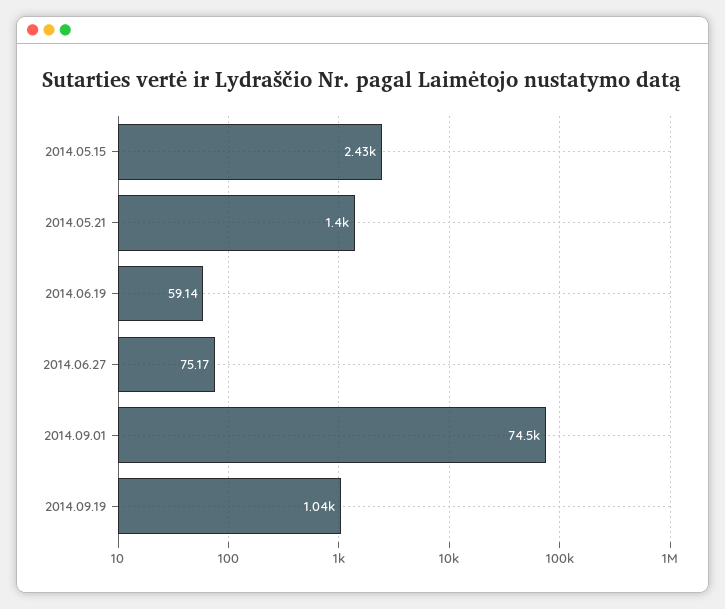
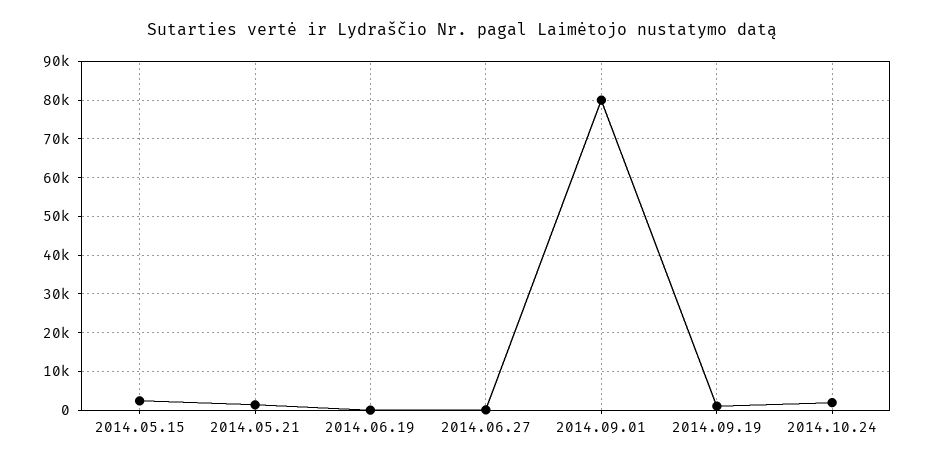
2014.09.01: 74500 -> 80000
2014.10.24: none -> 2000

